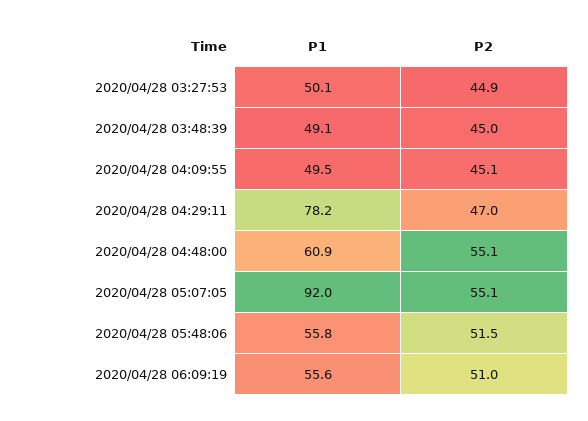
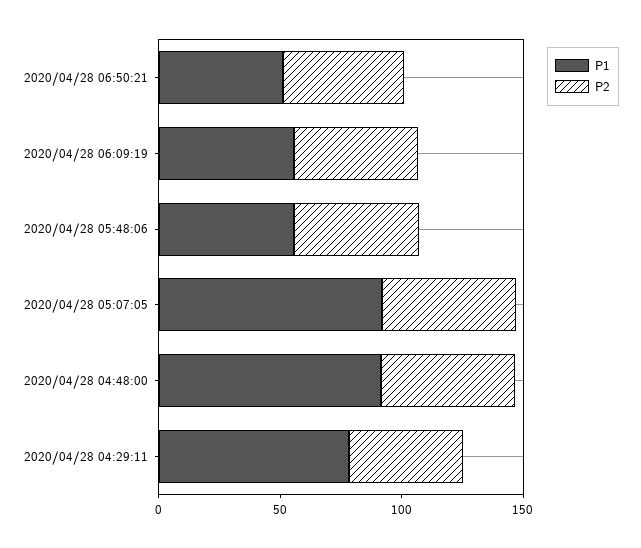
P1, 2020/04/28 03:27:53: 50.1 -> none
P2, 2020/04/28 03:27:53: 44.9 -> none
P1, 2020/04/28 03:48:39: 49.1 -> none
P2, 2020/04/28 03:48:39: 45 -> none
P1, 2020/04/28 04:09:55: 49.5 -> none
P2, 2020/04/28 04:09:55: 45.1 -> none
P1, 2020/04/28 04:48:00: 60.9 -> 90
P1, 2020/04/28 06:50:21: none -> 50
P2, 2020/04/28 06:50:21: none -> 50

